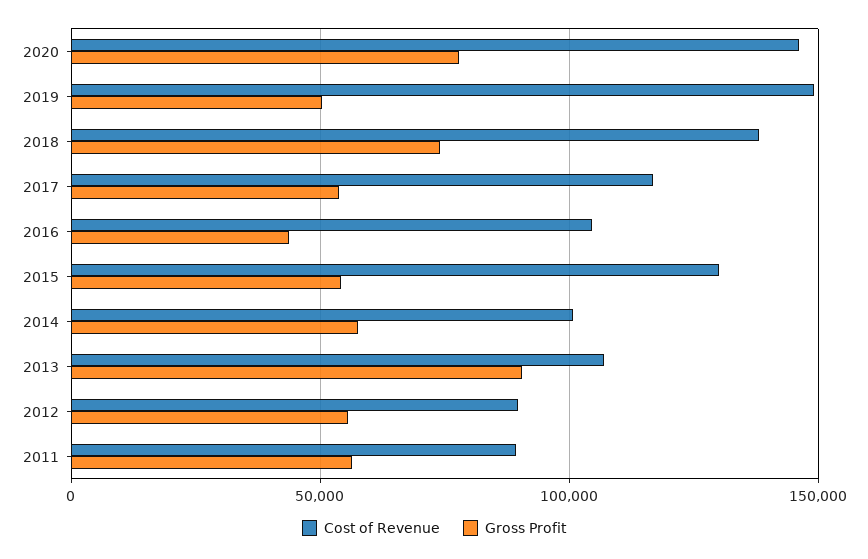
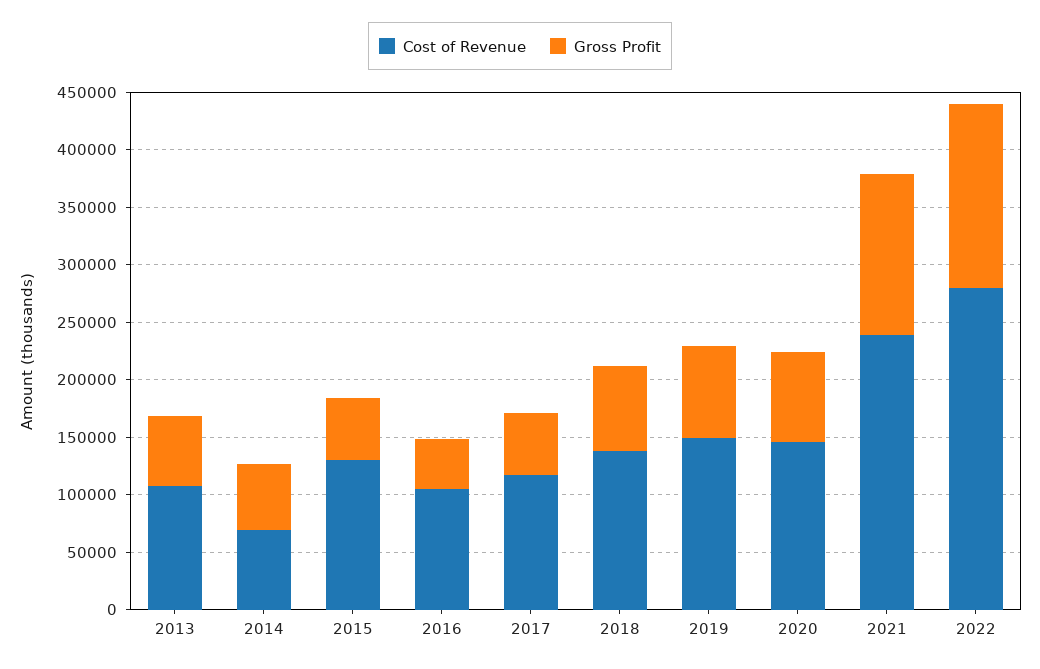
Gross Profit, 2019: 50000 -> 80000
Cost of Revenue, 2014: 100000 -> 70000
Gross Profit, 2013: 90000 -> 60000
Cost of Revenue, 2012: 90000 -> none
Gross Profit, 2012: 55000 -> none
Cost of Revenue, 2011: 90000 -> none
Gross Profit, 2011: 55000 -> none
Cost of Revenue, 2021: none -> 240000
Gross Profit, 2021: none -> 140000
Cost of Revenue, 2022: none -> 280000
Gross Profit, 2022: none -> 160000

